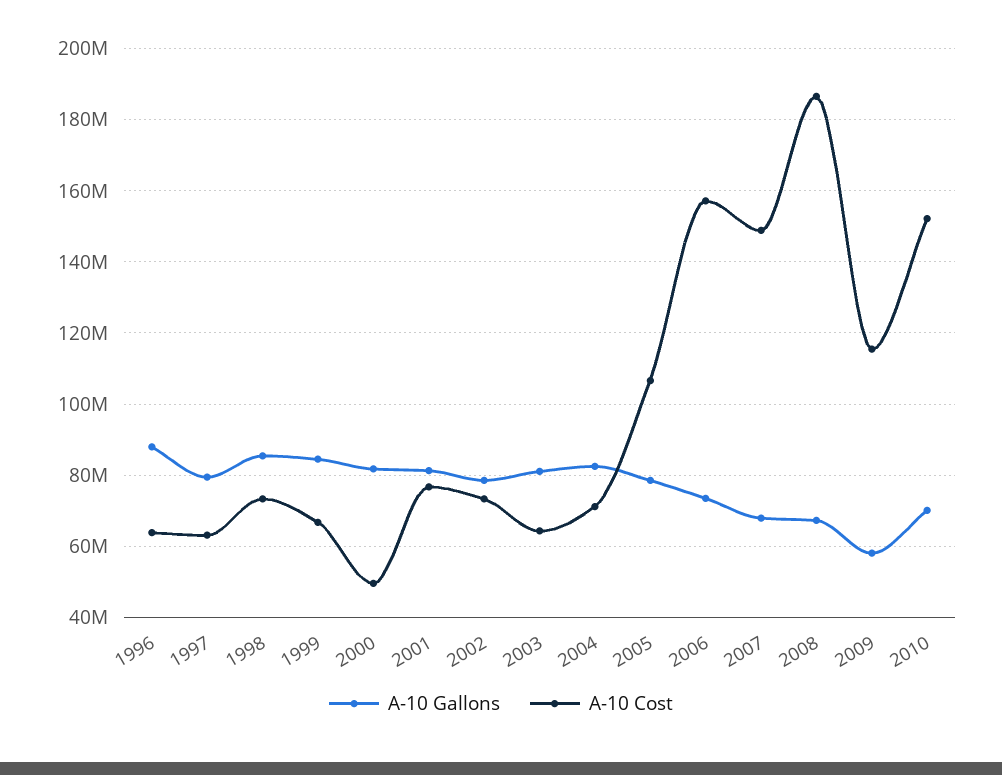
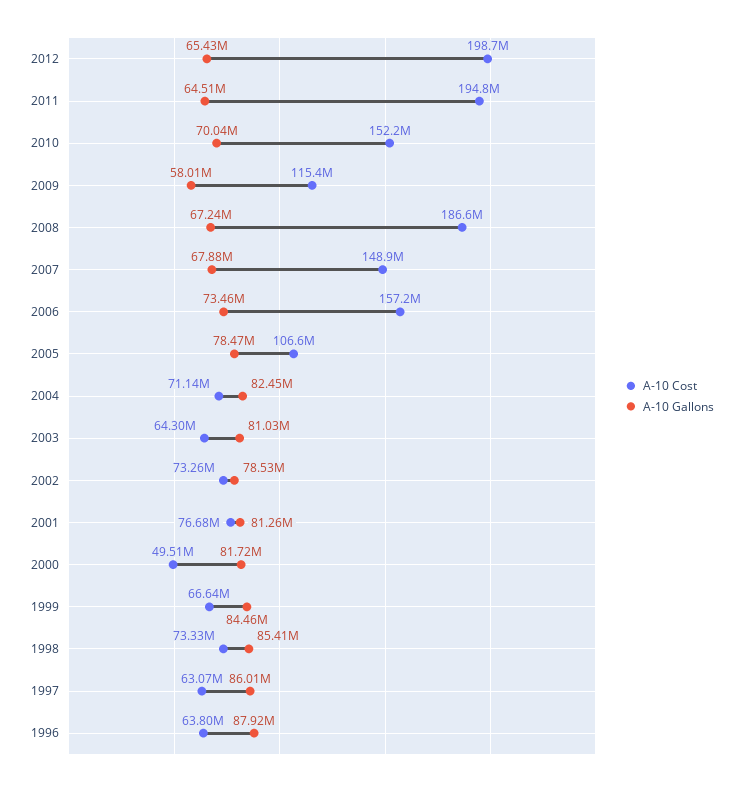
A-10 Gallons, 1997: 80000000 -> 86010000
A-10 Cost, 2012: none -> 198700000
A-10 Gallons, 2012: none -> 65430000
A-10 Cost, 2011: none -> 194800000
A-10 Gallons, 2011: none -> 64510000

